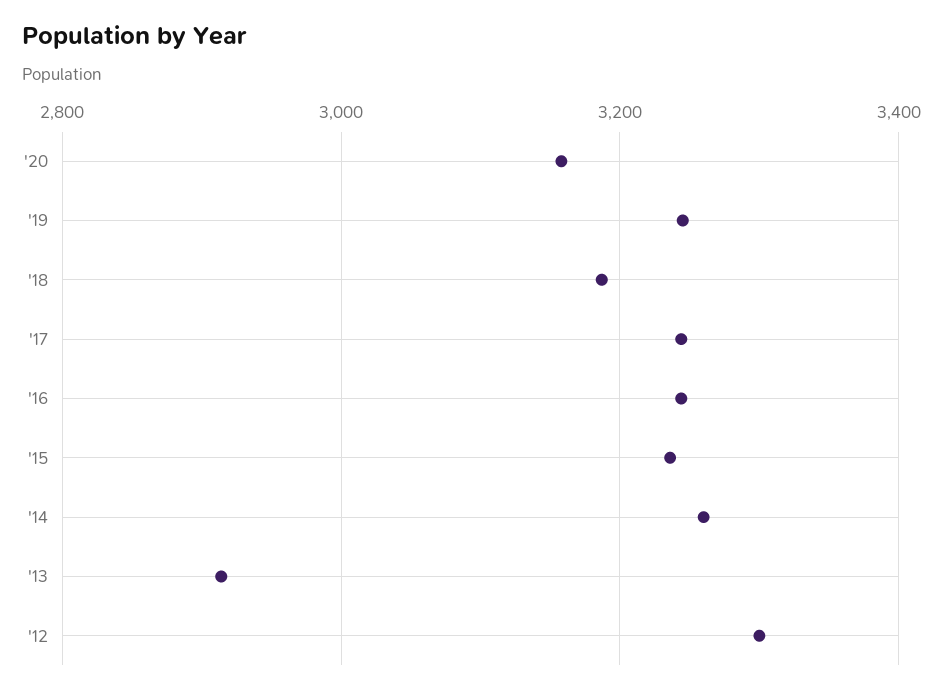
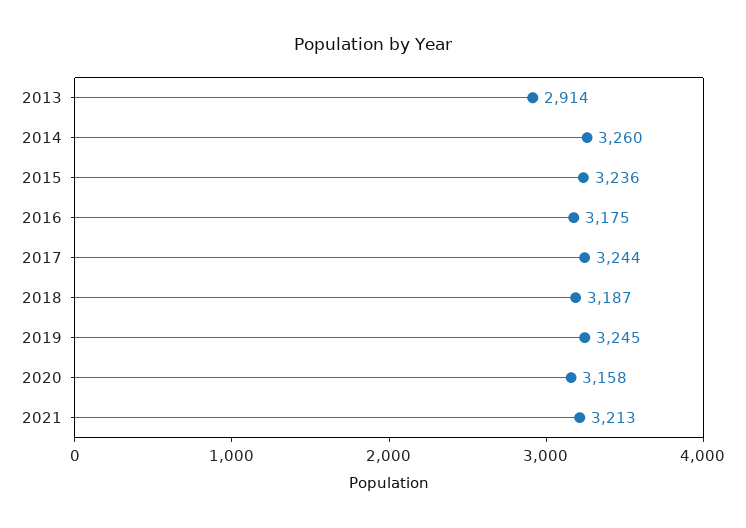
'16: 3240 -> 3175
'12: 3300 -> none
2021: none -> 3213

